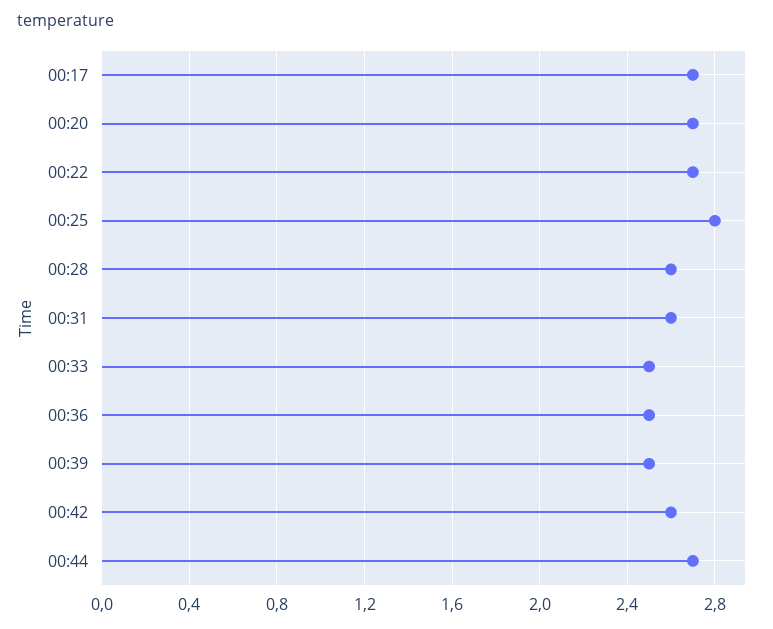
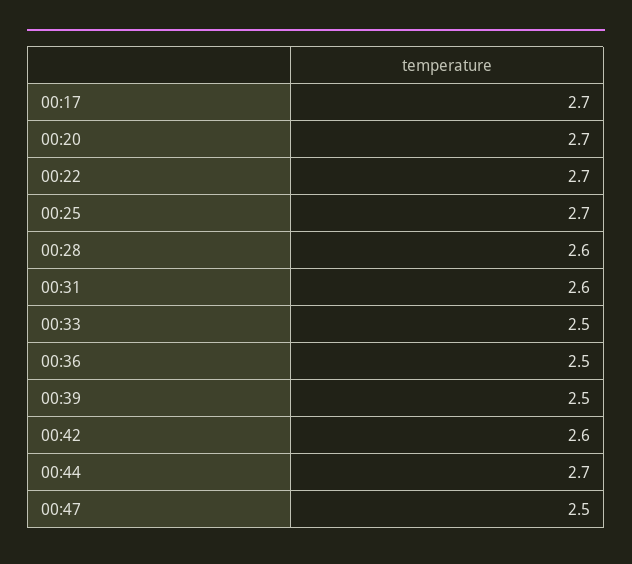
00:25: 2.8 -> 2.7
00:47: none -> 2.5

